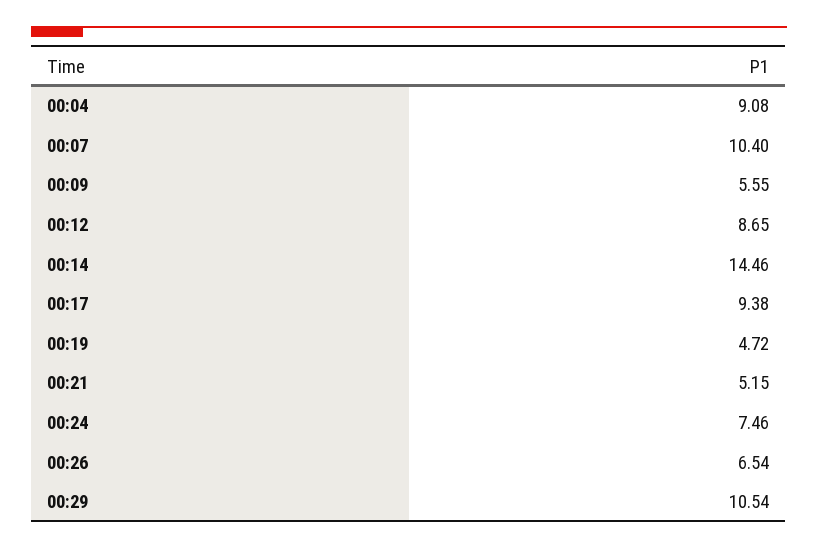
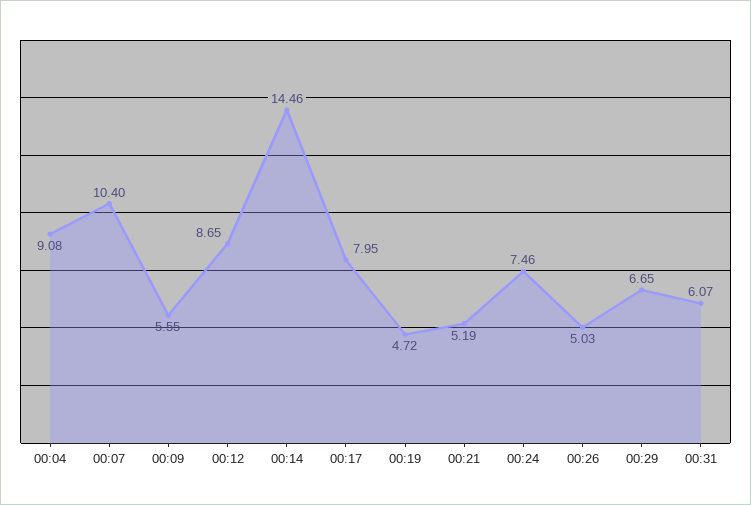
00:17: 9.38 -> 7.95
00:21: 5.15 -> 5.19
00:26: 6.54 -> 5.03
00:29: 10.54 -> 6.65
00:31: none -> 6.07

